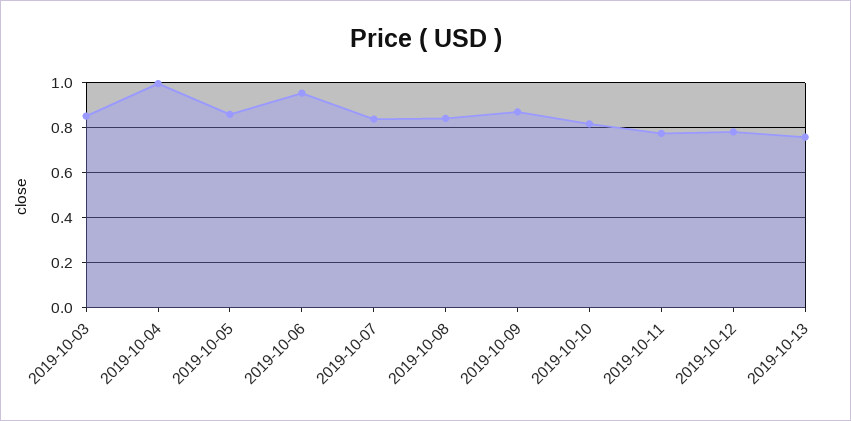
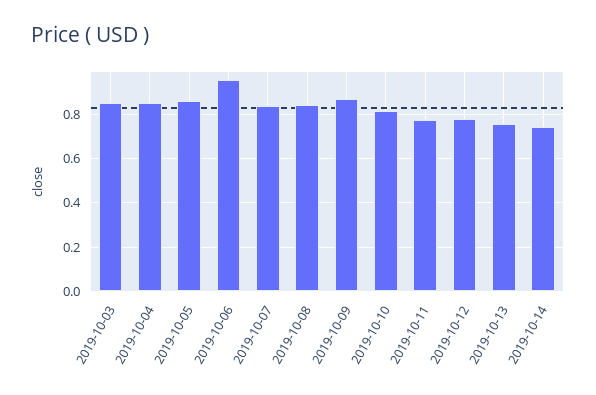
2019-10-04: 1 -> 0.85
2019-10-14: none -> 0.75

